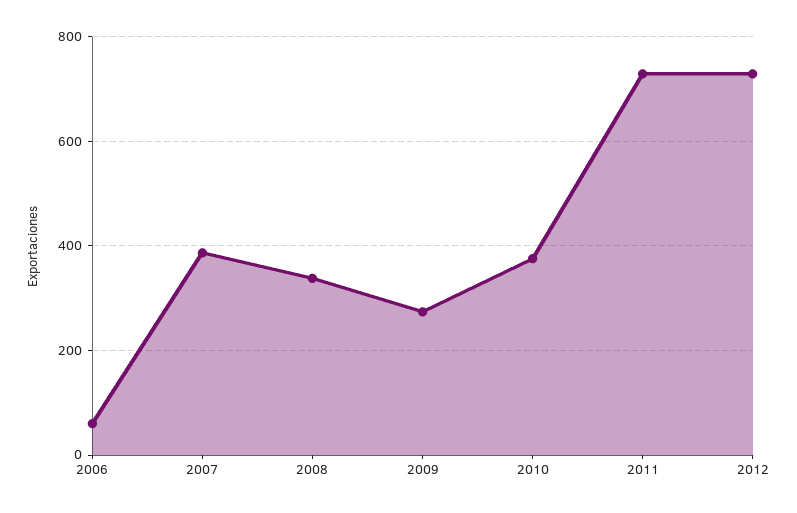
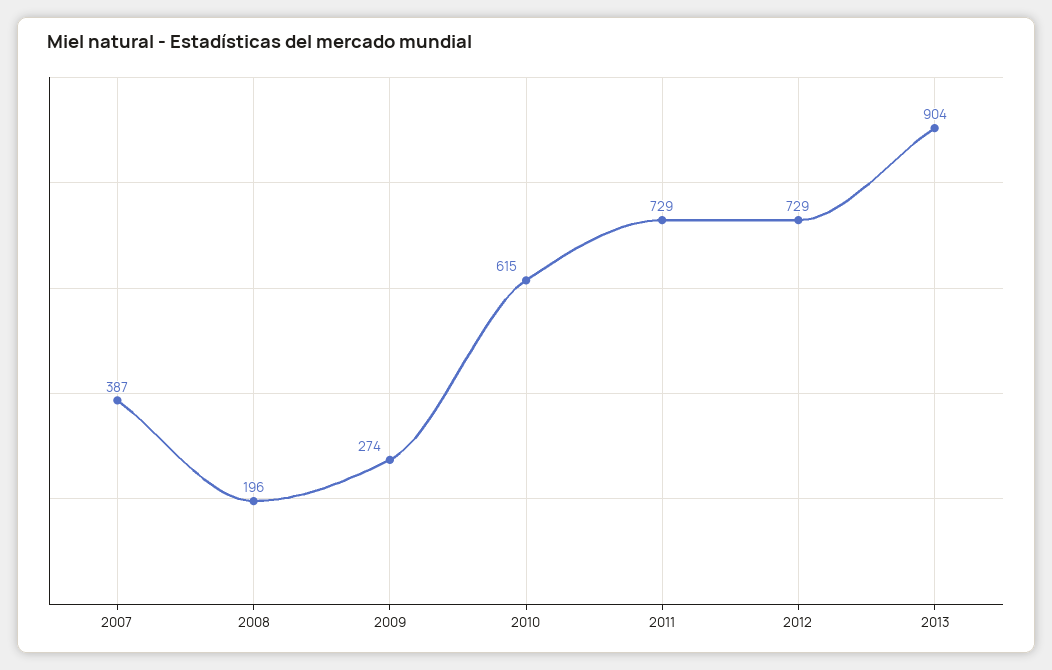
2006: 60 -> none
2008: 340 -> 196
2010: 380 -> 615
2013: none -> 904

